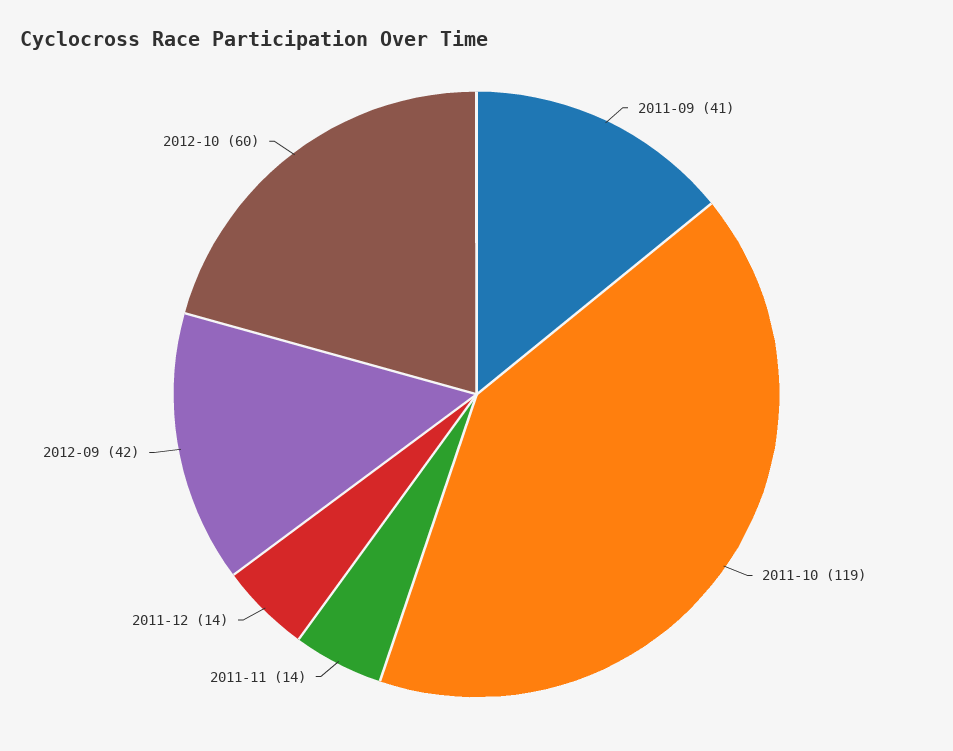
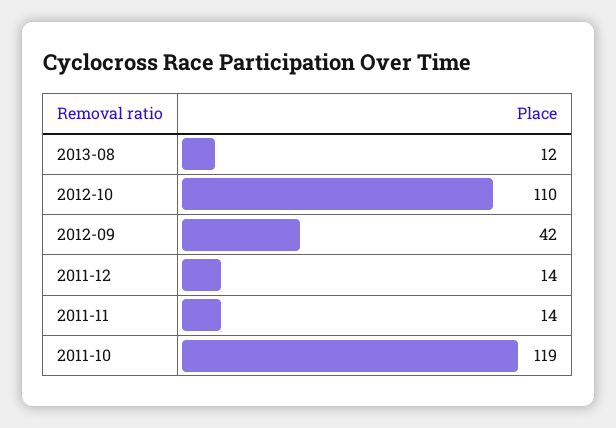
2011-09: 41 -> none
2012-10: 60 -> 110
2013-08: none -> 12

